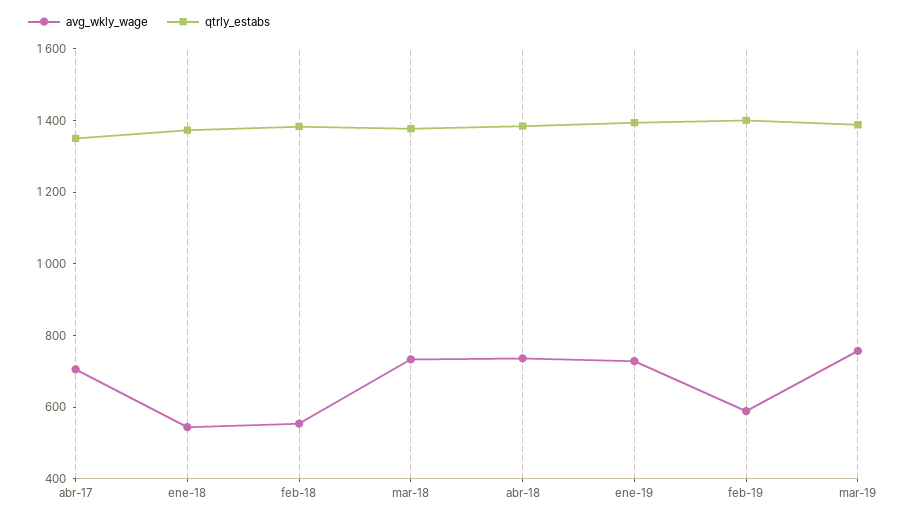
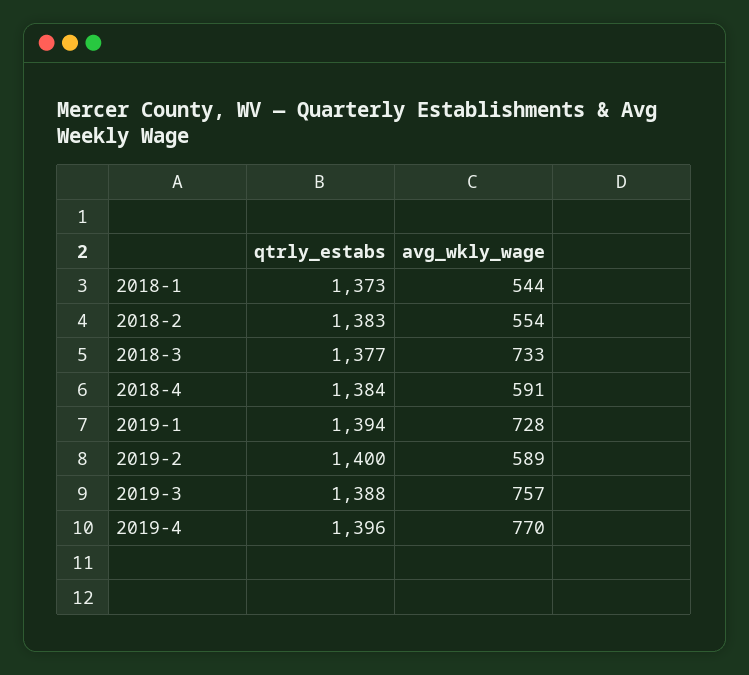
avg_wkly_wage, abr-17: 700 -> none
qtrly_estabs, abr-17: 1350 -> none
avg_wkly_wage, abr-18: 750 -> 591
qtrly_estabs, 2019-4: none -> 1396
avg_wkly_wage, 2019-4: none -> 770

